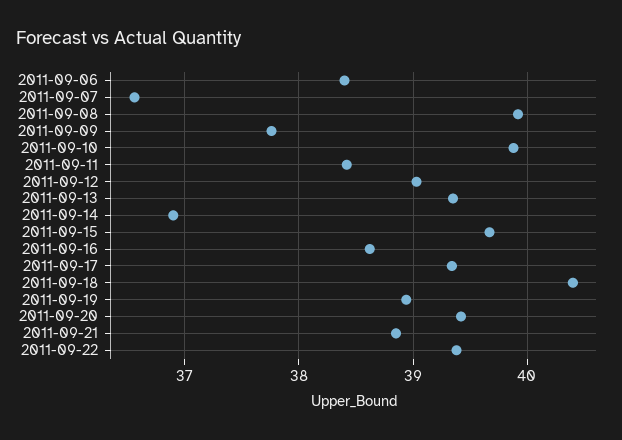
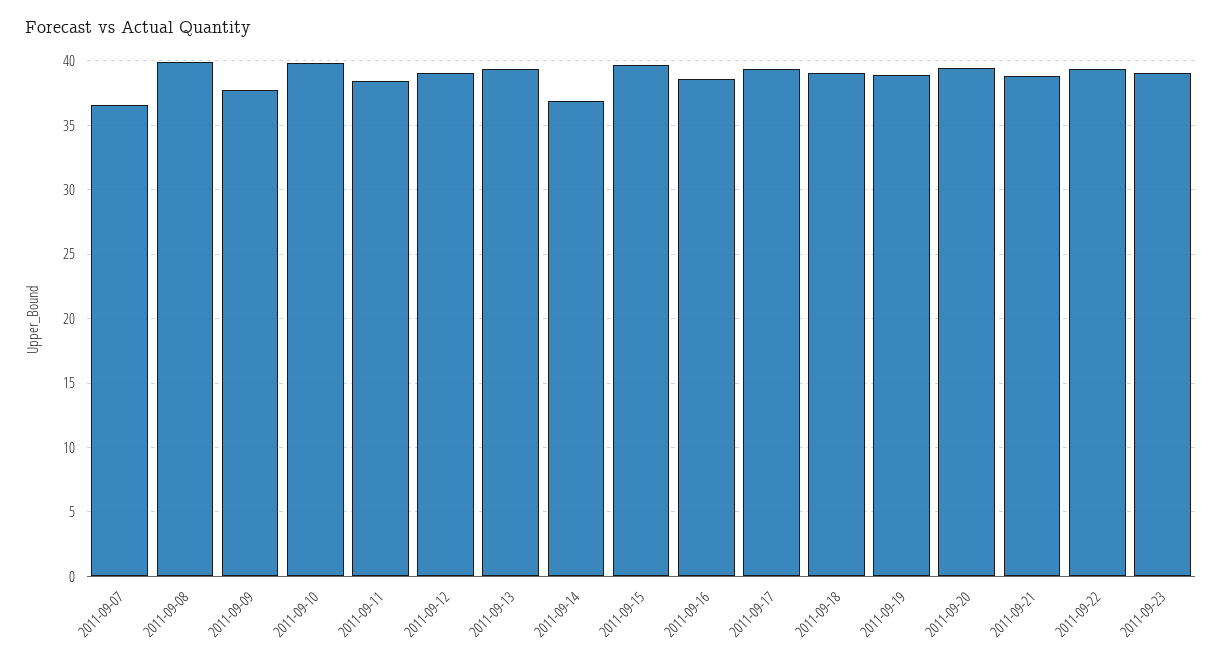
2011-09-06: 38.4 -> none
2011-09-18: 40.4 -> 39
2011-09-23: none -> 39

